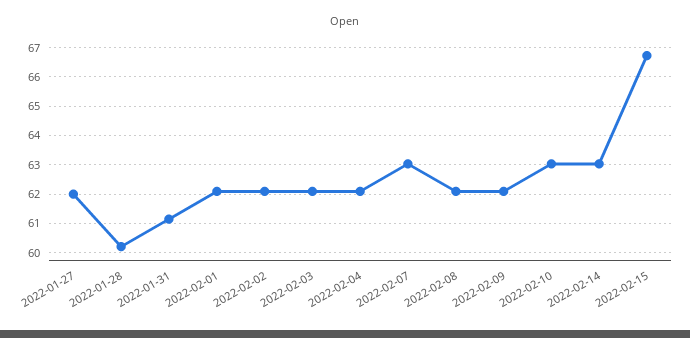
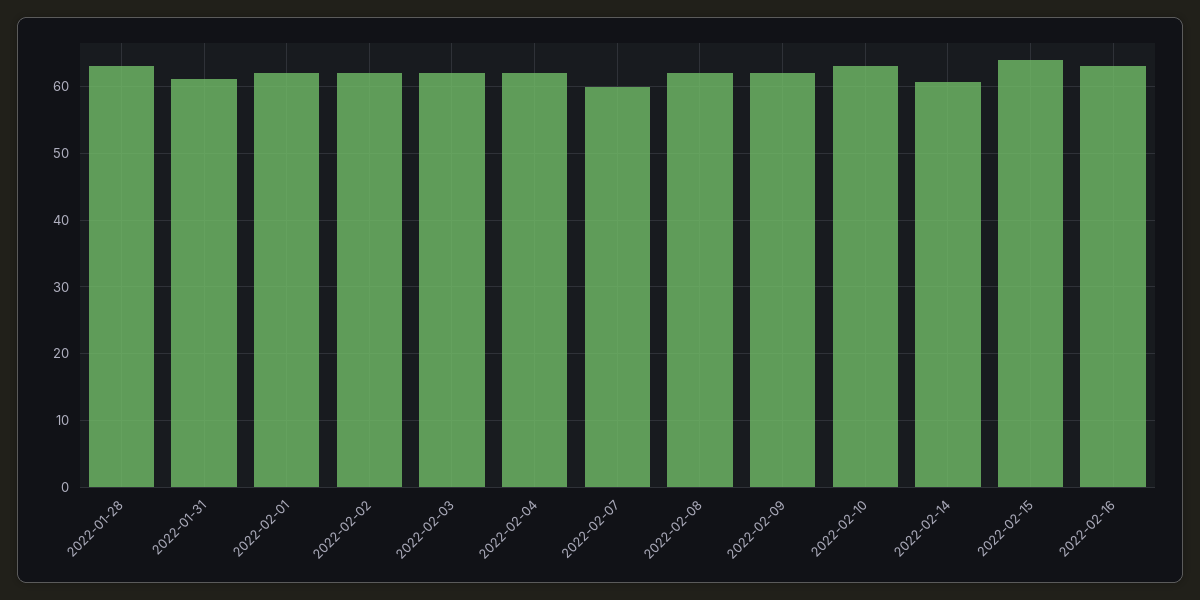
2022-01-27: 62 -> none
2022-01-28: 60.25 -> 63
2022-02-07: 63 -> 60
2022-02-14: 63 -> 61
2022-02-15: 66.75 -> 64
2022-02-16: none -> 63

